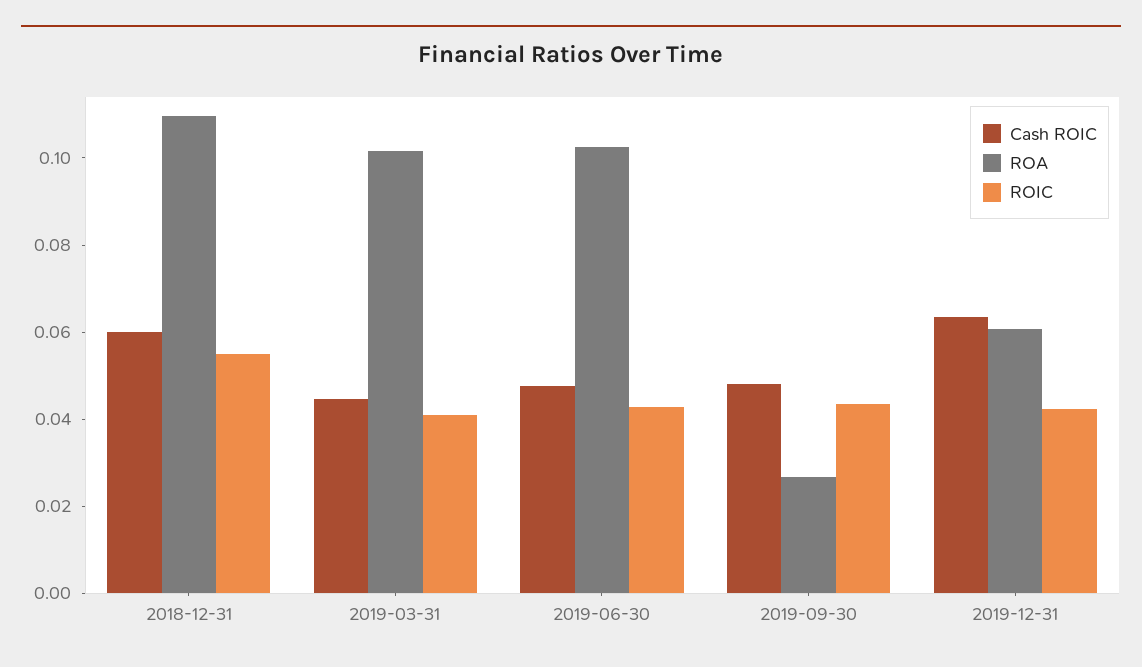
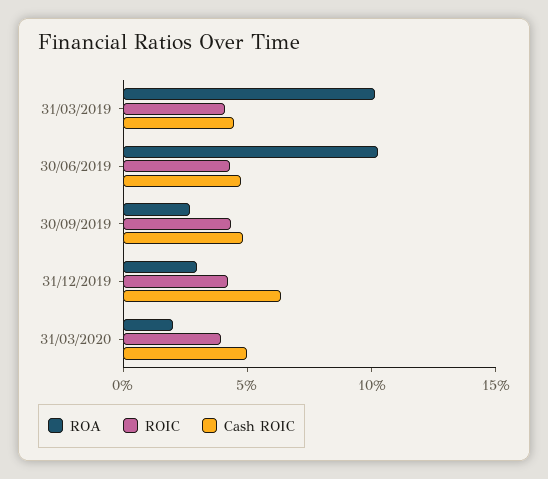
Cash ROIC, 2018-12-31: 0.06 -> none
ROA, 2018-12-31: 0.11 -> none
ROIC, 2018-12-31: 0.055 -> none
ROA, 2019-12-31: 0.06 -> 0.03
ROA, 31/03/2020: none -> 0.02
ROIC, 31/03/2020: none -> 0.04
Cash ROIC, 31/03/2020: none -> 0.05

